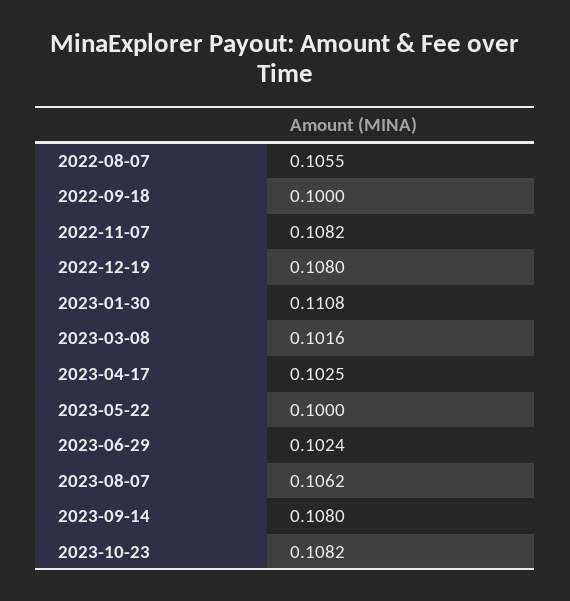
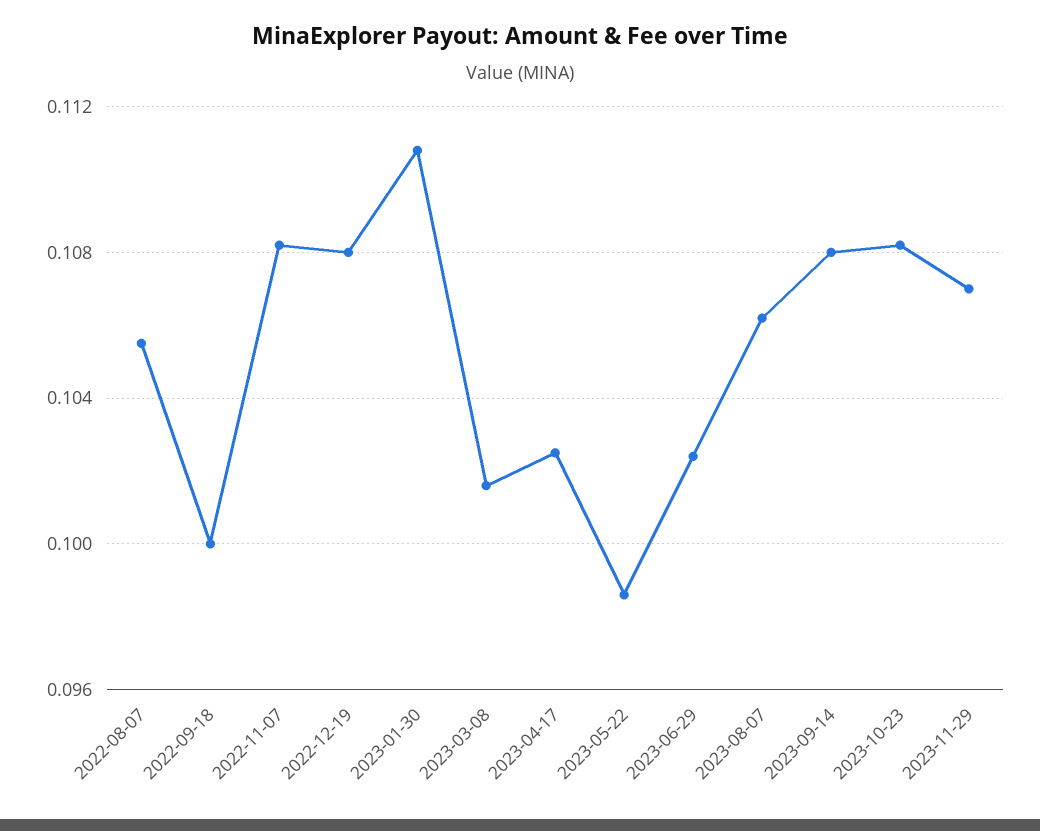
2023-05-22: 0.1 -> 0.0985
2023-11-29: none -> 0.107

